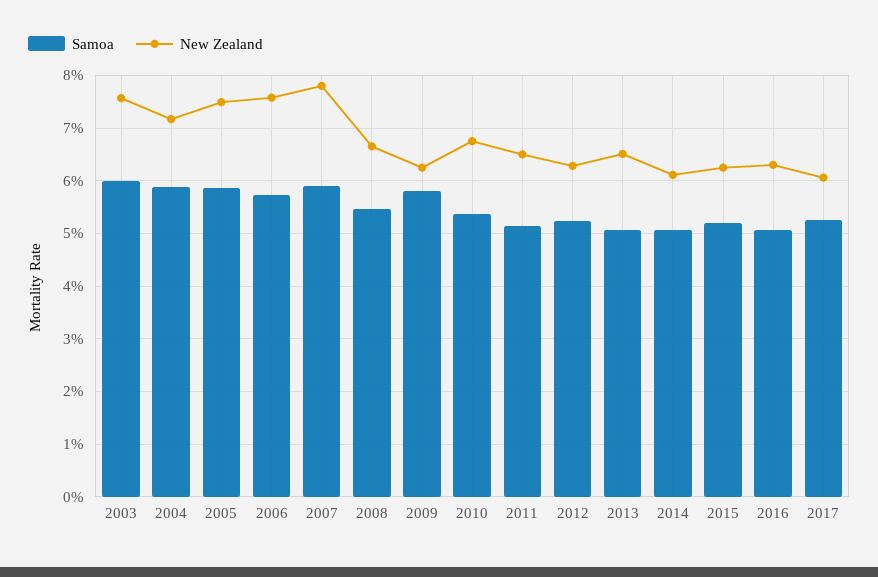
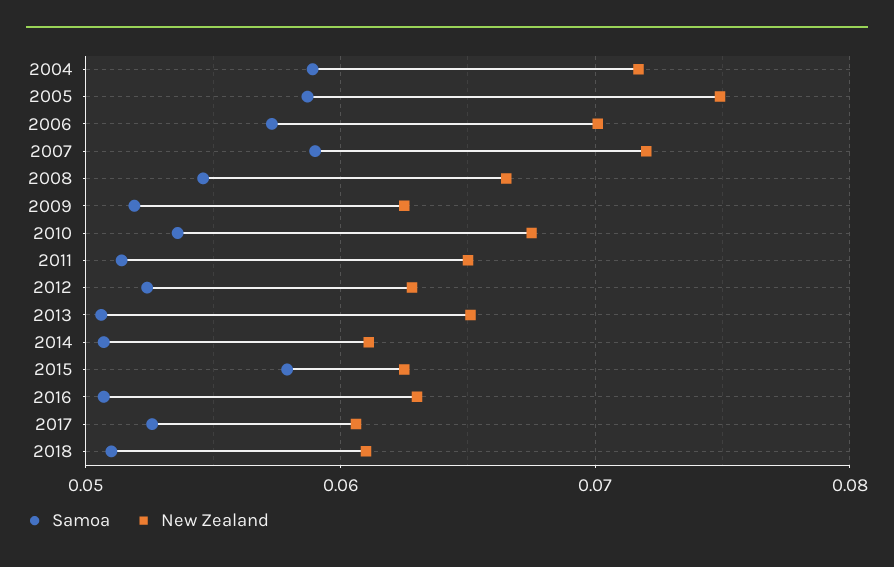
Samoa, 2003: 0.06 -> none
New Zealand, 2003: 0.076 -> none
New Zealand, 2006: 0.076 -> 0.07
New Zealand, 2007: 0.078 -> 0.072
Samoa, 2009: 0.058 -> 0.052
Samoa, 2015: 0.052 -> 0.058
Samoa, 2018: none -> 0.051
New Zealand, 2018: none -> 0.061

